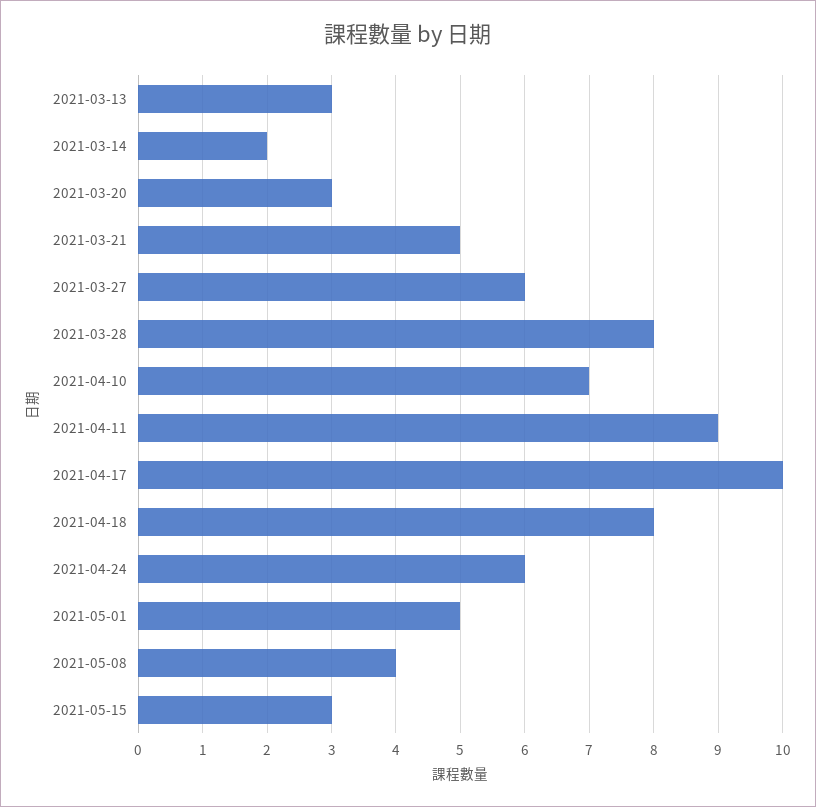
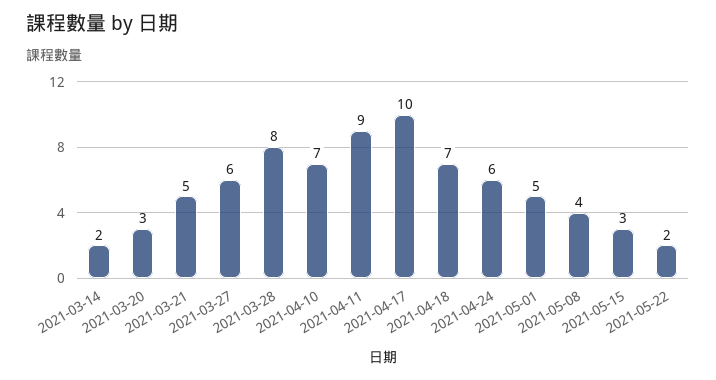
2021-03-13: 3 -> none
2021-04-18: 8 -> 7
2021-05-22: none -> 2

